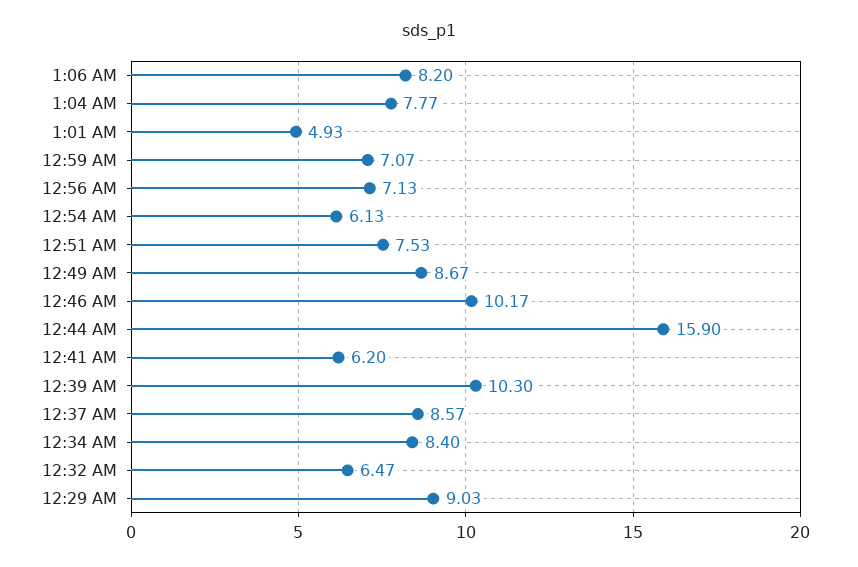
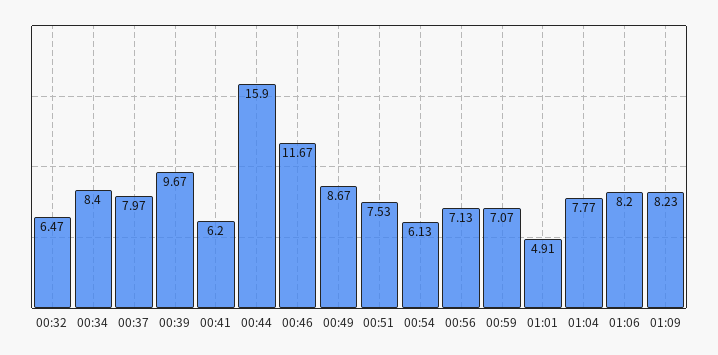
1:01 AM: 4.93 -> 4.91
12:46 AM: 10.17 -> 11.67
12:39 AM: 10.3 -> 9.67
12:37 AM: 8.57 -> 7.97
12:29 AM: 9.03 -> none
01:09: none -> 8.23

